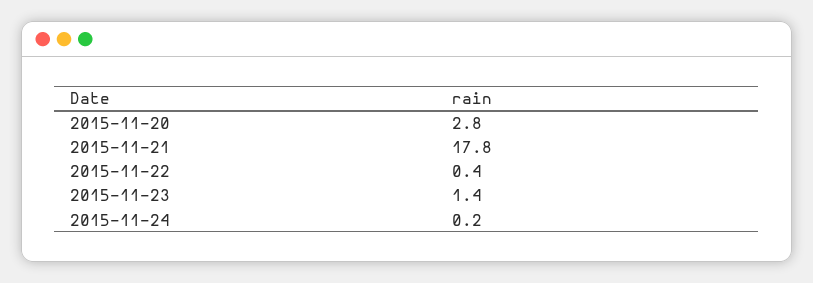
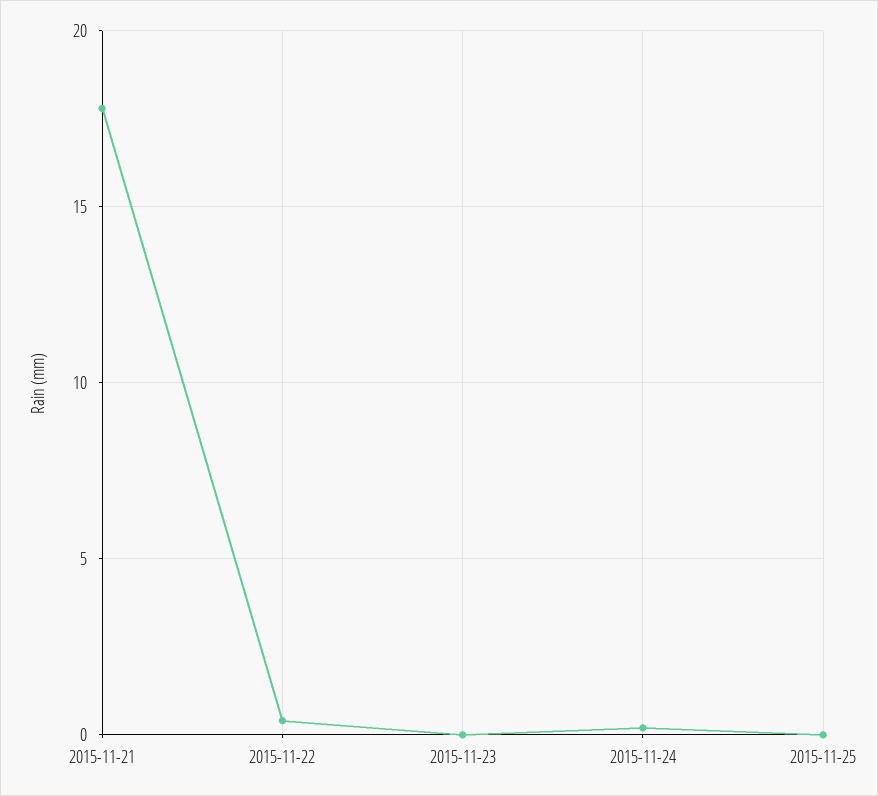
2015-11-20: 2.8 -> none
2015-11-23: 1.4 -> 0
2015-11-25: none -> 0

